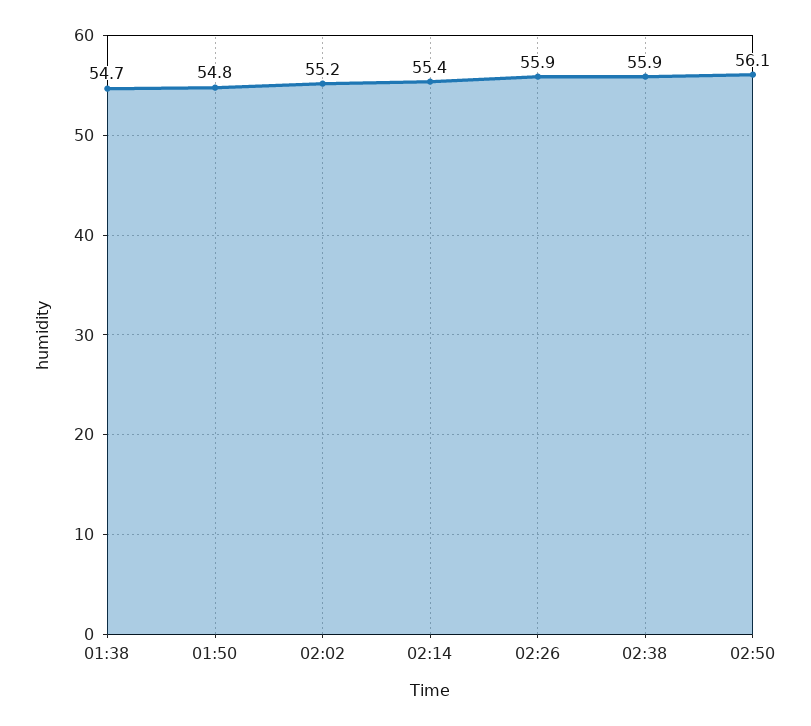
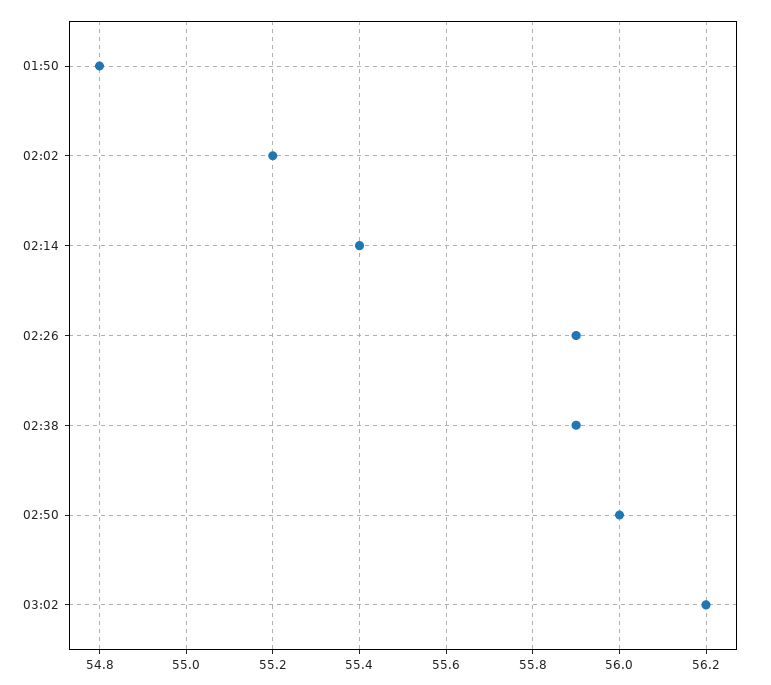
01:38: 54.7 -> none
02:50: 56.1 -> 56
03:02: none -> 56.2

